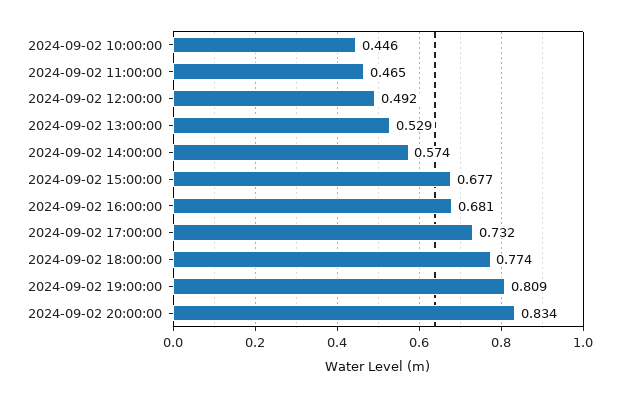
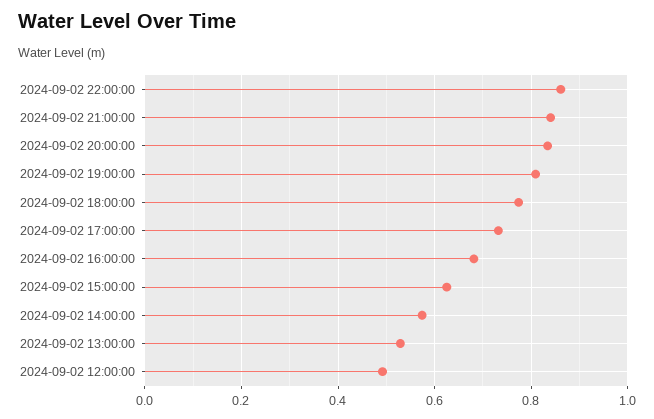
2024-09-02 10:00:00: 0.446 -> none
2024-09-02 11:00:00: 0.465 -> none
2024-09-02 15:00:00: 0.677 -> 0.62
2024-09-02 22:00:00: none -> 0.86
2024-09-02 21:00:00: none -> 0.84

